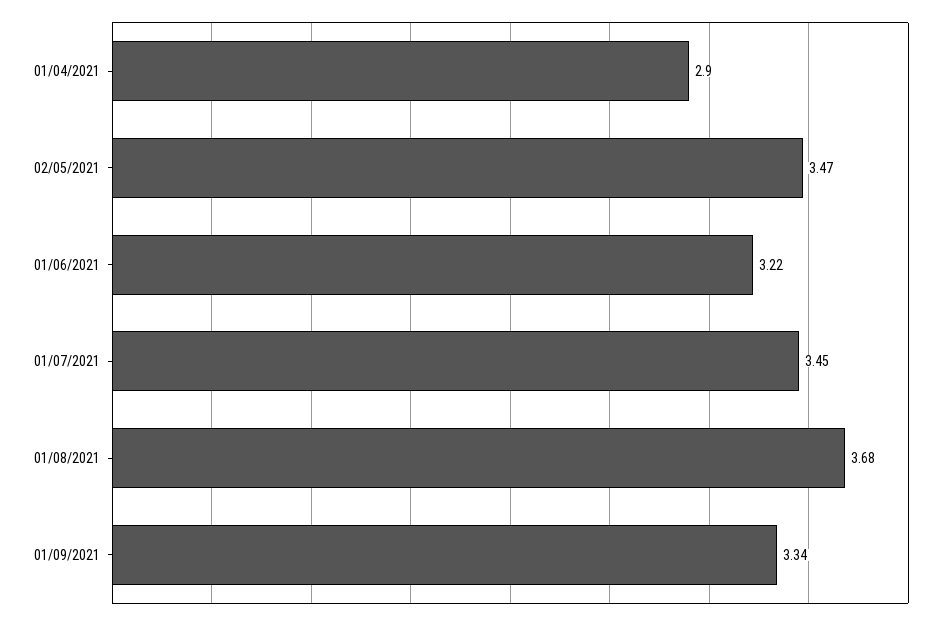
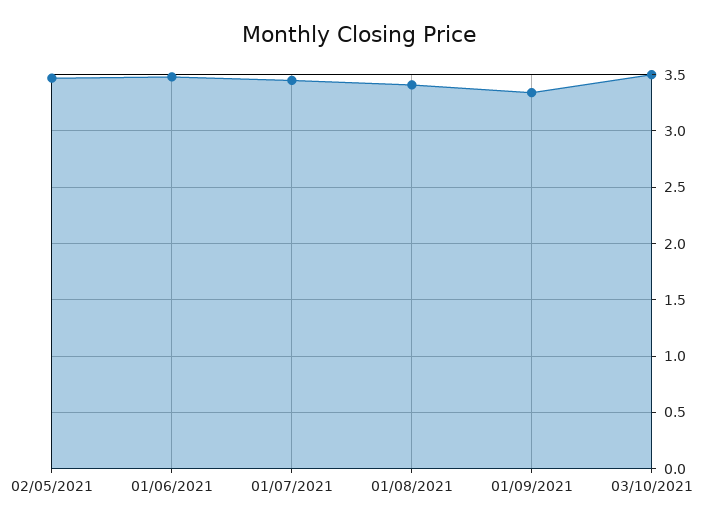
01/04/2021: 2.9 -> none
01/06/2021: 3.22 -> 3.5
01/08/2021: 3.68 -> 3.4
03/10/2021: none -> 3.5

